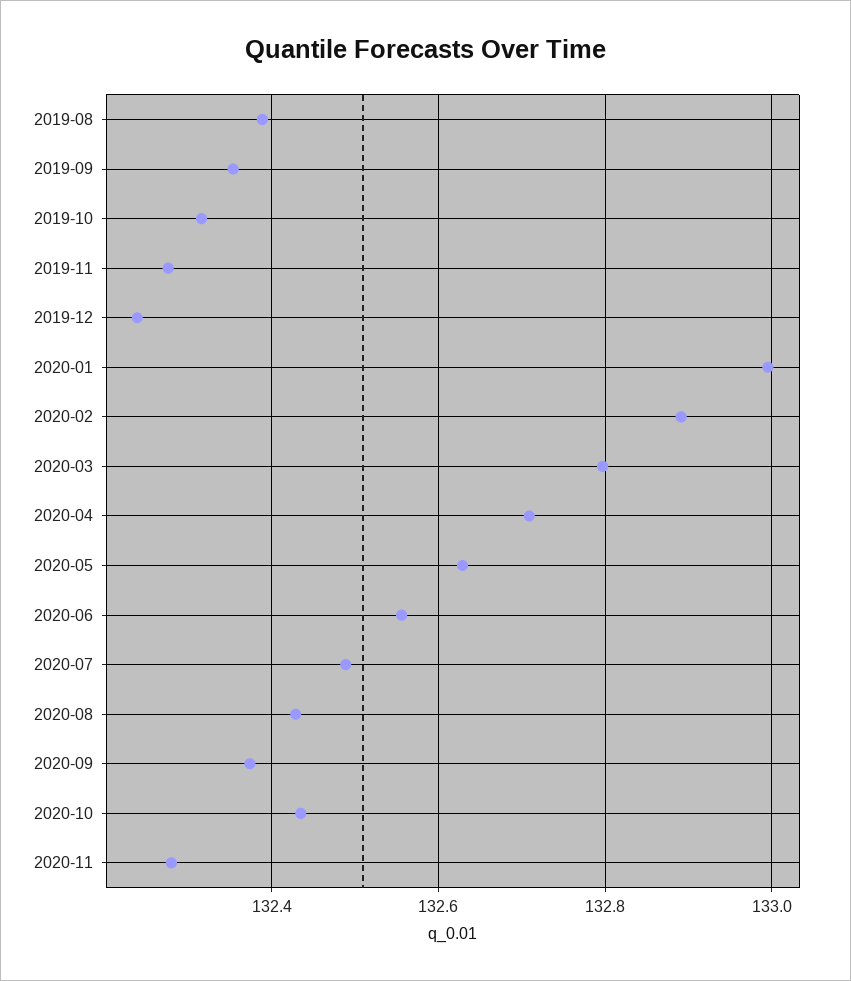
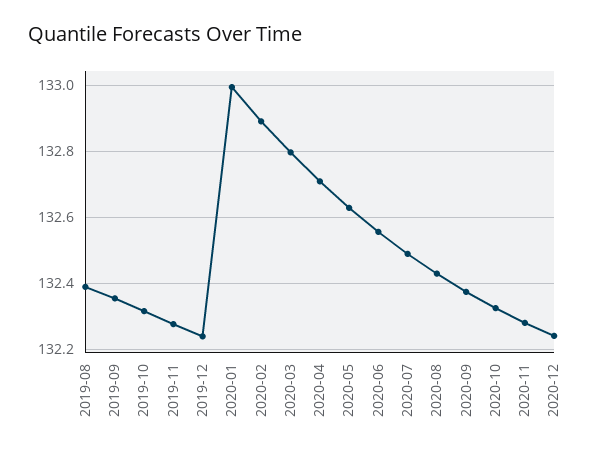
2020-10: 132.44 -> 132.32
2020-12: none -> 132.24

